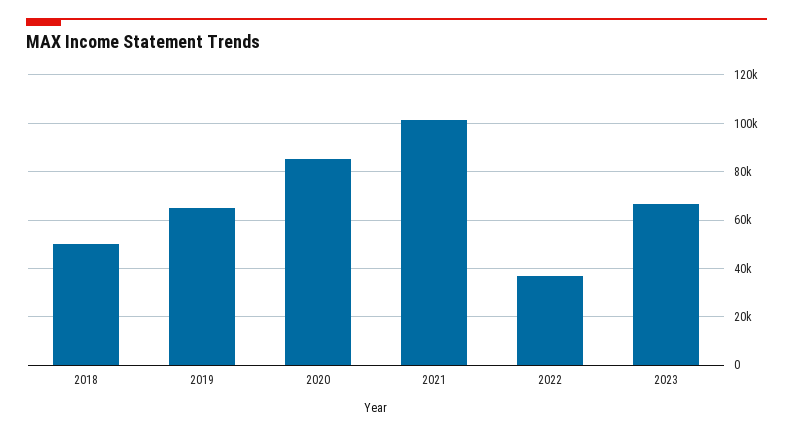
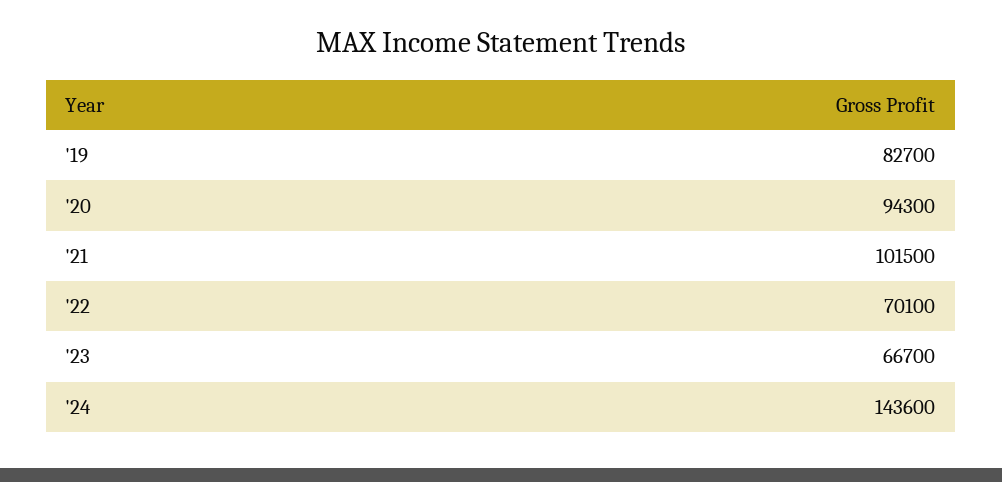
2018: 50000 -> none
2019: 65000 -> 82700
2020: 85000 -> 94300
2022: 37500 -> 70100
'24: none -> 143600

